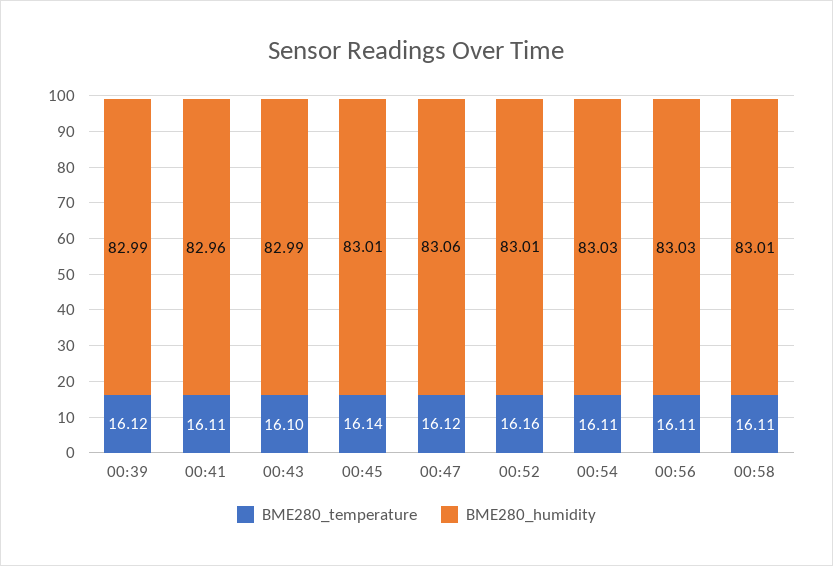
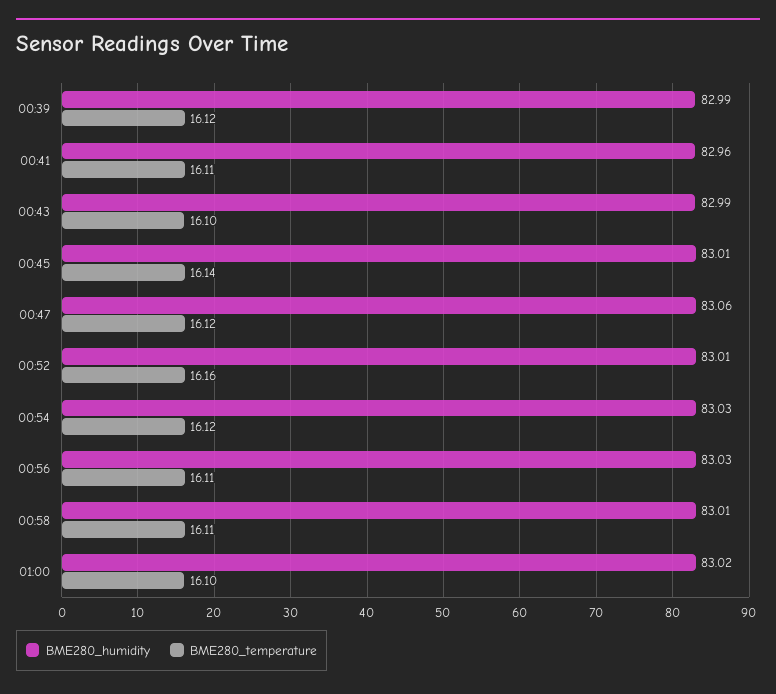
BME280_temperature, 00:54: 16.11 -> 16.12
BME280_humidity, 01:00: none -> 83.02
BME280_temperature, 01:00: none -> 16.1

